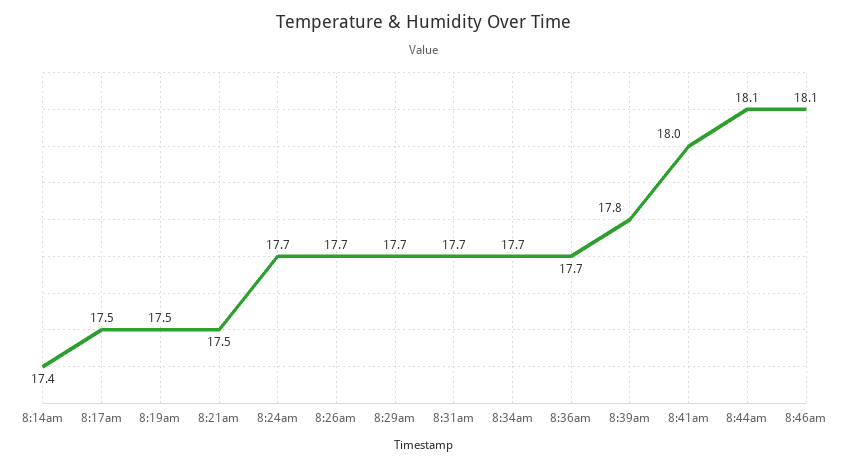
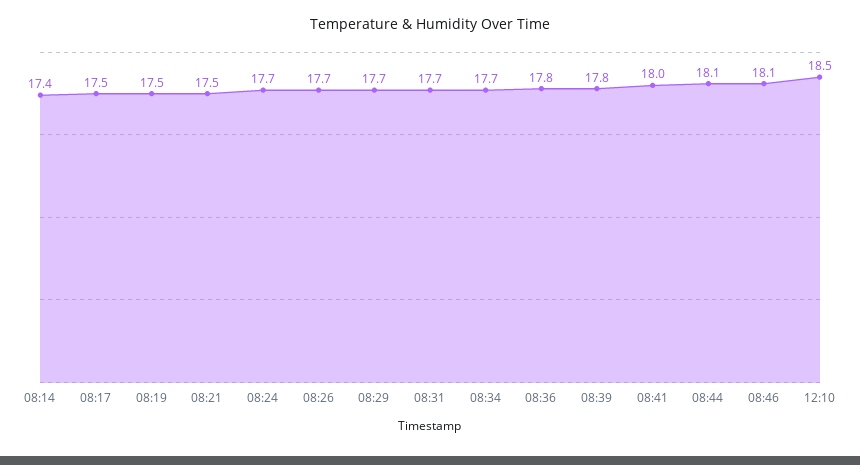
8:36am: 17.7 -> 17.8
12:10: none -> 18.5

